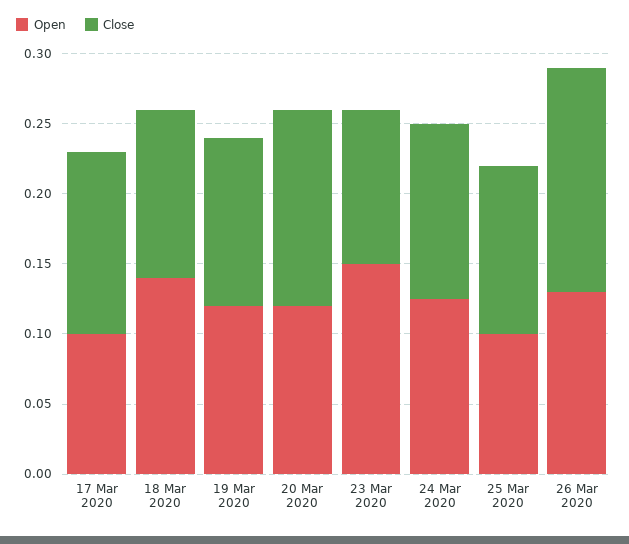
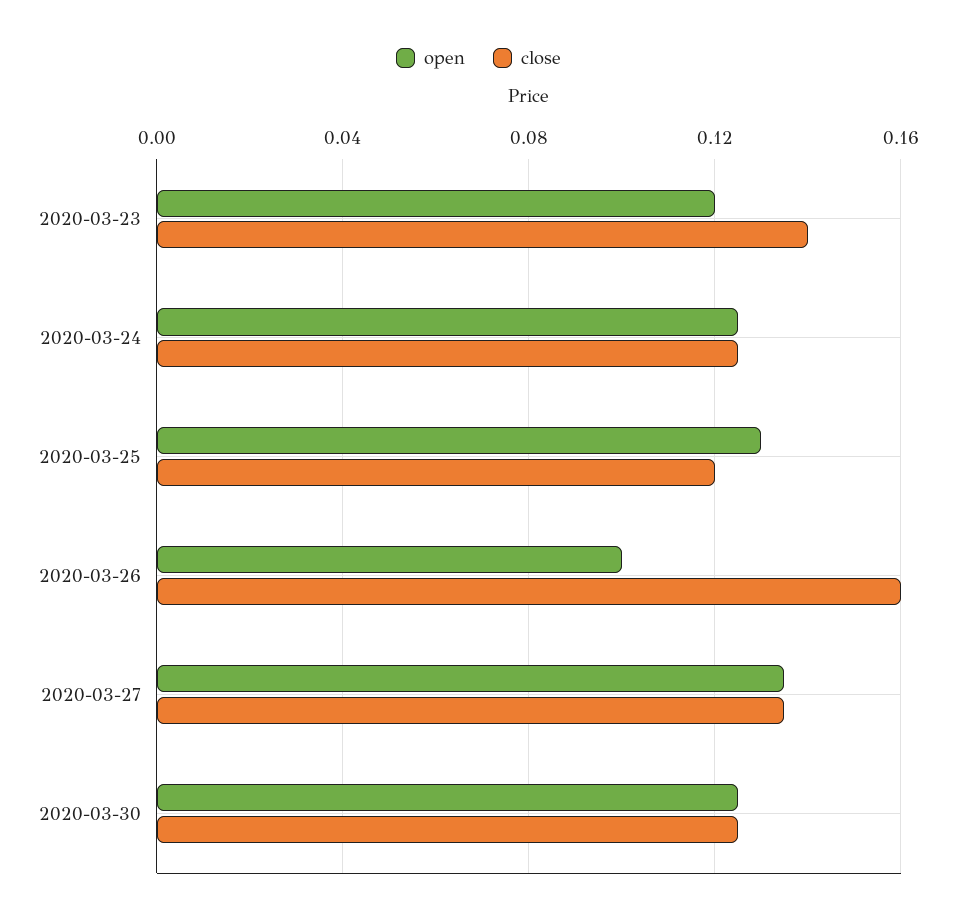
Open, 17 Mar 2020: 0.1 -> none
Close, 17 Mar 2020: 0.13 -> none
Open, 18 Mar 2020: 0.14 -> none
Close, 18 Mar 2020: 0.12 -> none
Open, 19 Mar 2020: 0.12 -> none
Close, 19 Mar 2020: 0.12 -> none
Open, 20 Mar 2020: 0.12 -> none
Close, 20 Mar 2020: 0.14 -> none
Open, 23 Mar 2020: 0.15 -> 0.12
Close, 23 Mar 2020: 0.11 -> 0.14
Open, 25 Mar 2020: 0.1 -> 0.13
Open, 26 Mar 2020: 0.13 -> 0.1
Open, 2020-03-27: none -> 0.135
Close, 2020-03-27: none -> 0.135
Open, 2020-03-30: none -> 0.125
Close, 2020-03-30: none -> 0.125

